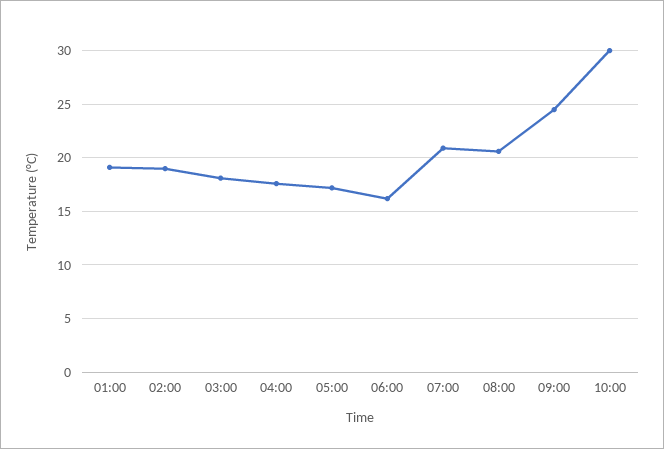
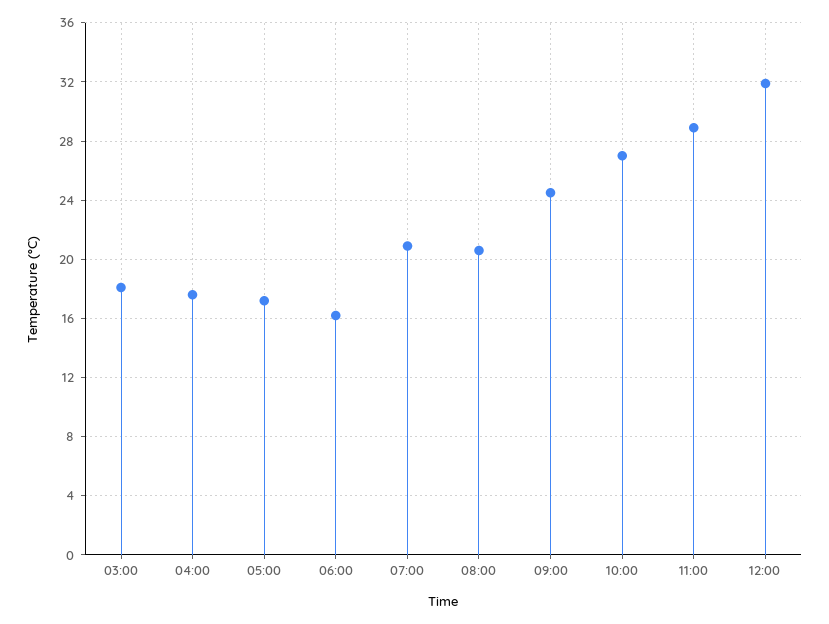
01:00: 19 -> none
02:00: 19 -> none
10:00: 30 -> 27
11:00: none -> 29
12:00: none -> 32

